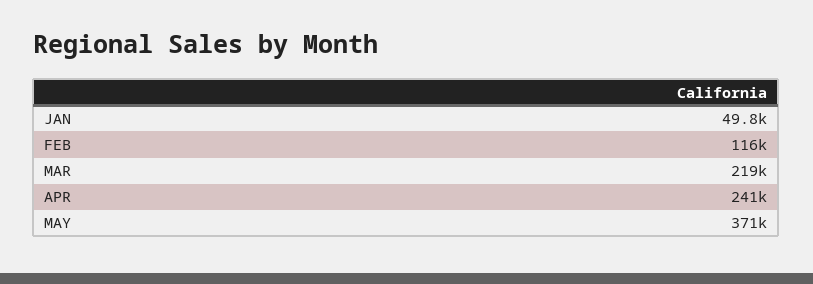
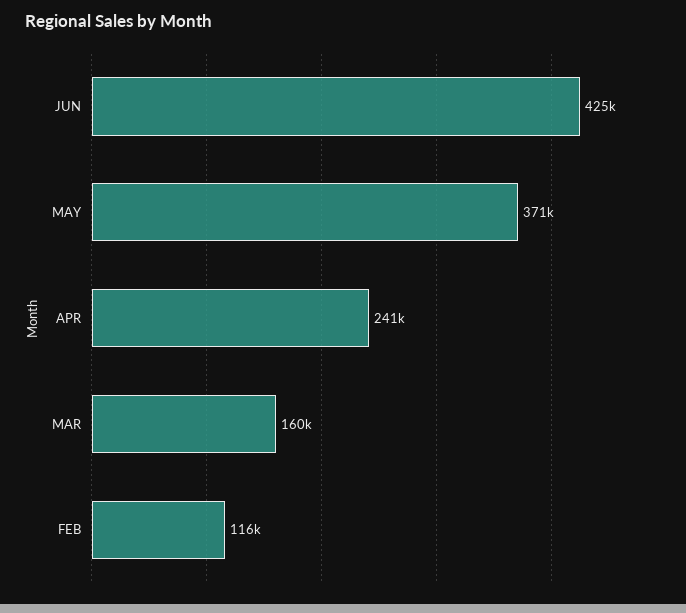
JAN: 49800 -> none
MAR: 219000 -> 160000
JUN: none -> 425000

